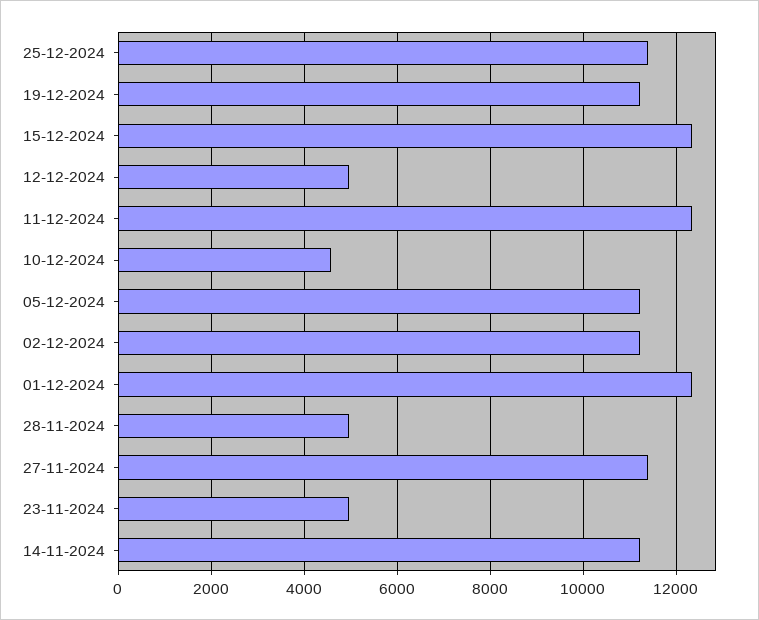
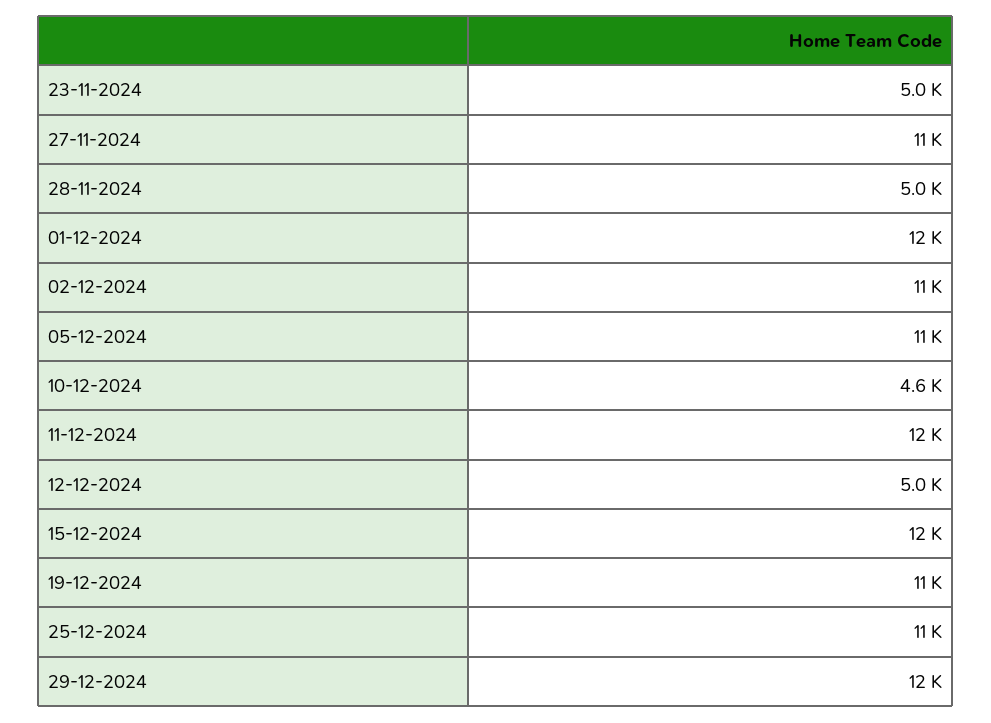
14-11-2024: 11200 -> none
29-12-2024: none -> 12000

